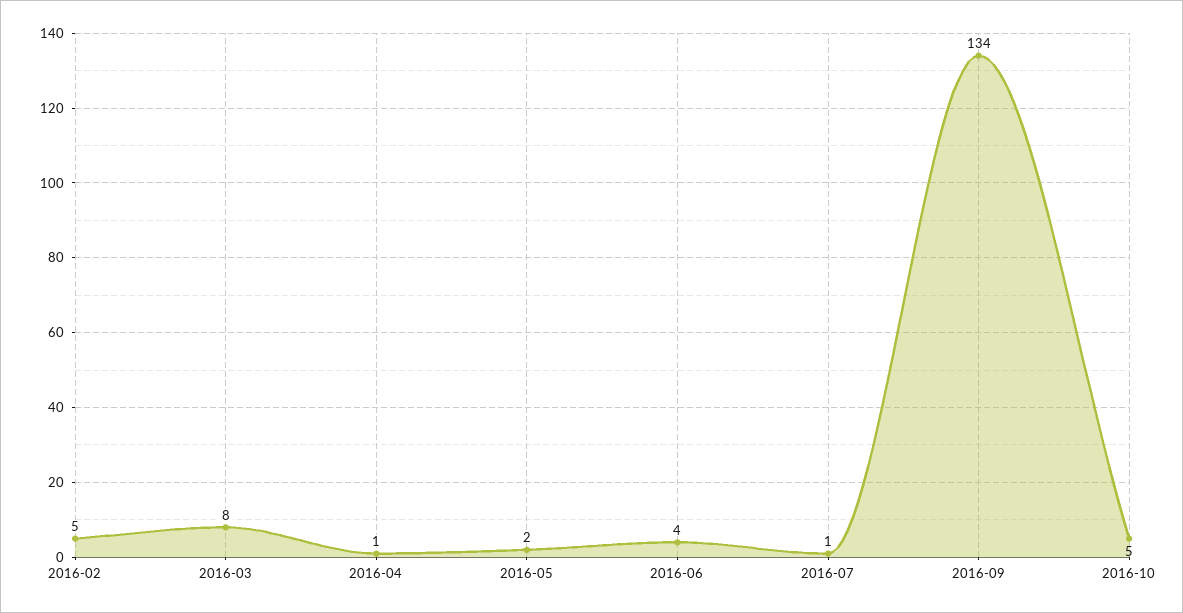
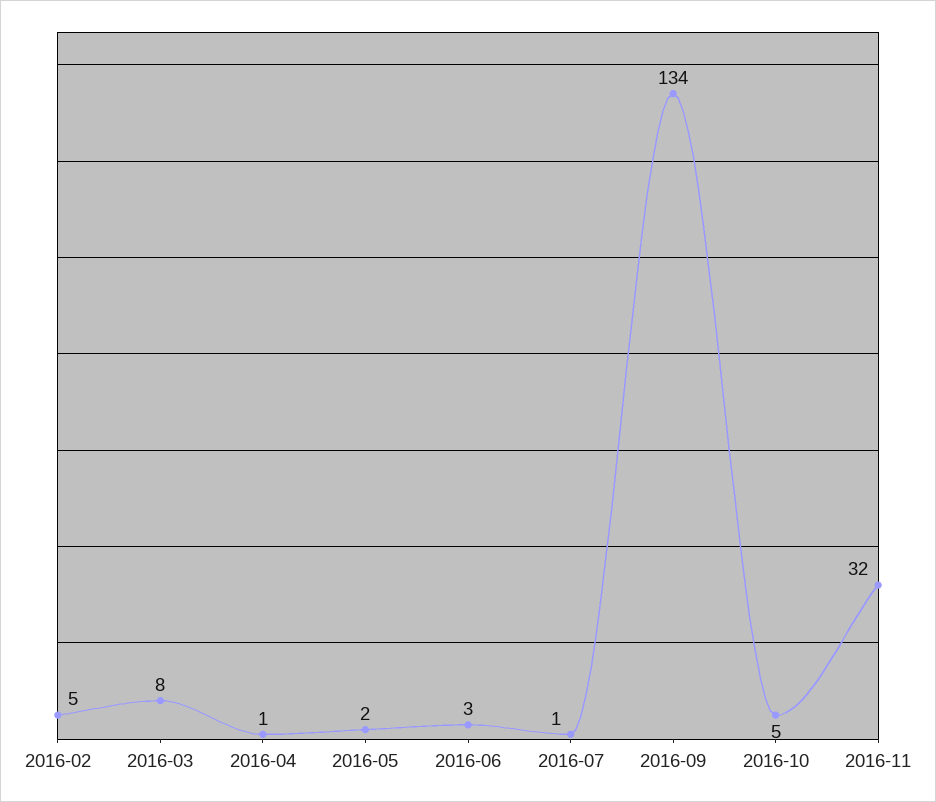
2016-06: 4 -> 3
2016-11: none -> 32

